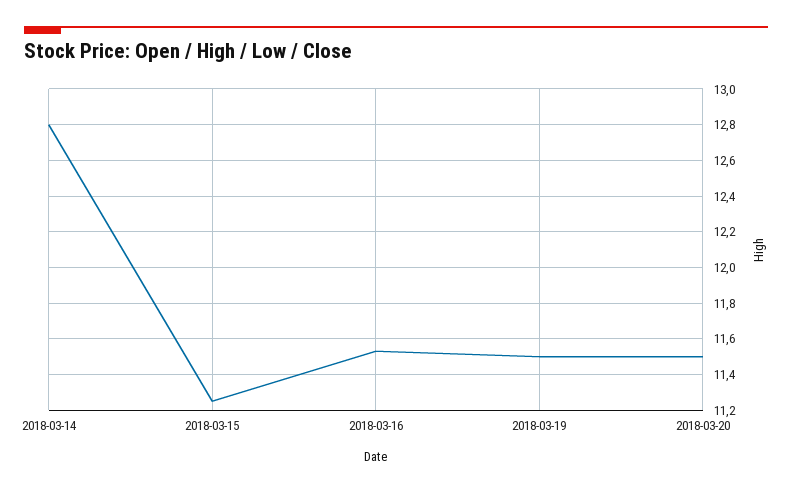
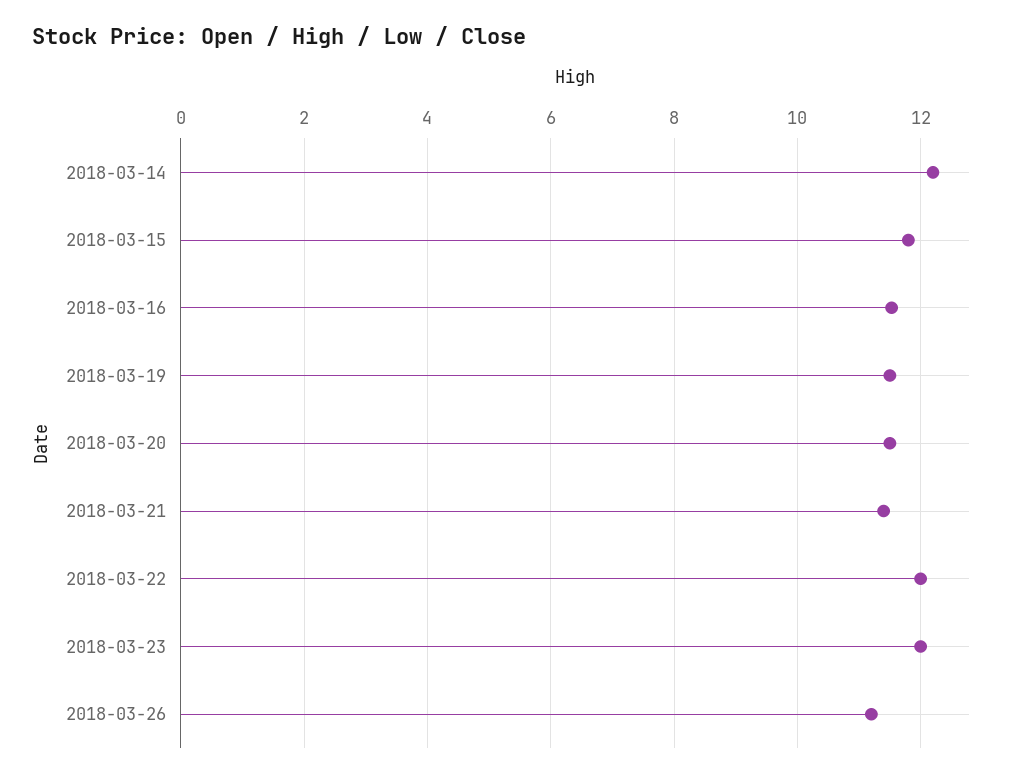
2018-03-14: 12.8 -> 12.2
2018-03-15: 11.25 -> 11.8
2018-03-21: none -> 11.4
2018-03-22: none -> 12
2018-03-23: none -> 12
2018-03-26: none -> 11.2

